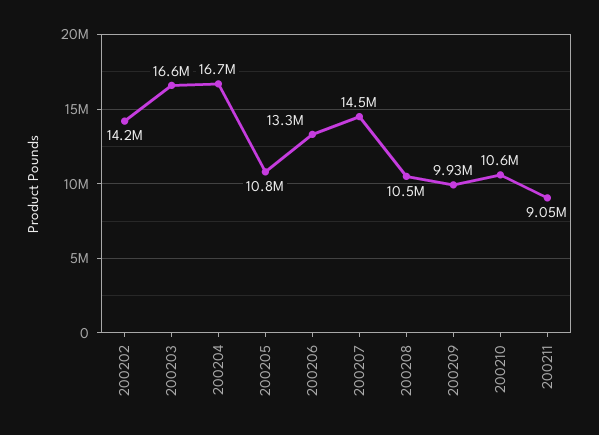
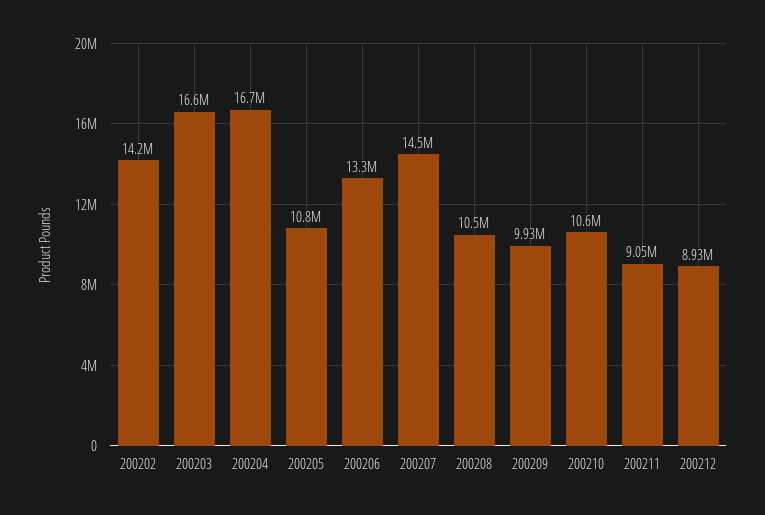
200212: none -> 8930000

